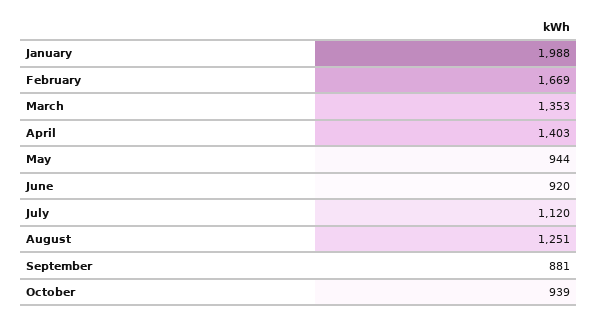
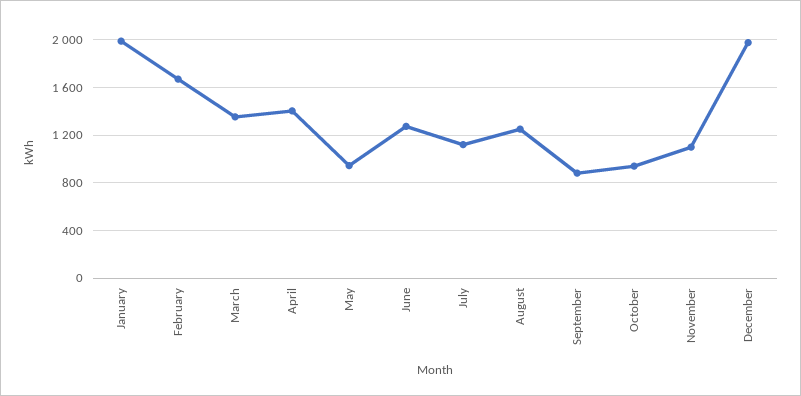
June: 920 -> 1300
November: none -> 1100
December: none -> 2000

